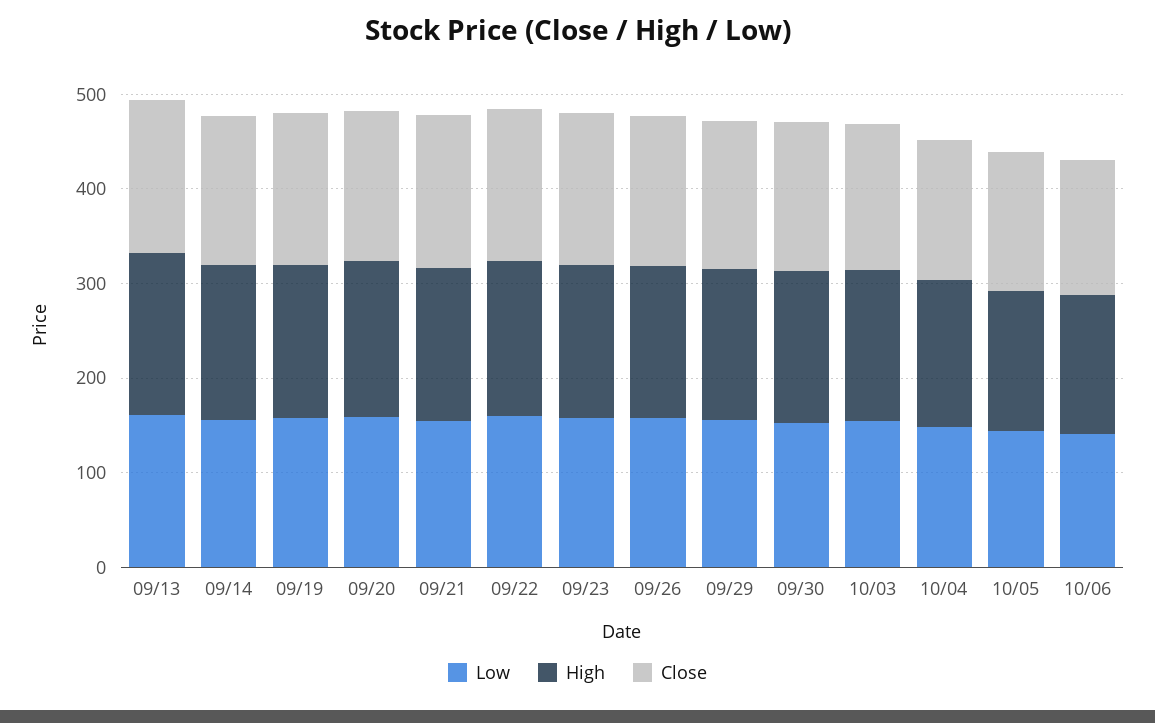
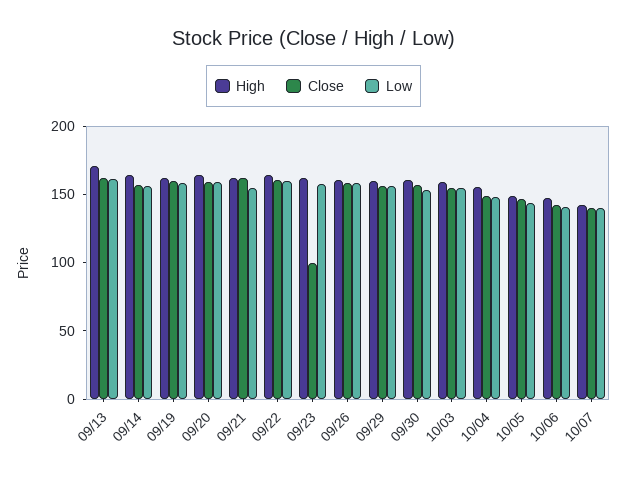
Close, 09/23: 160 -> 100
High, 10/07: none -> 140
Close, 10/07: none -> 140
Low, 10/07: none -> 140

